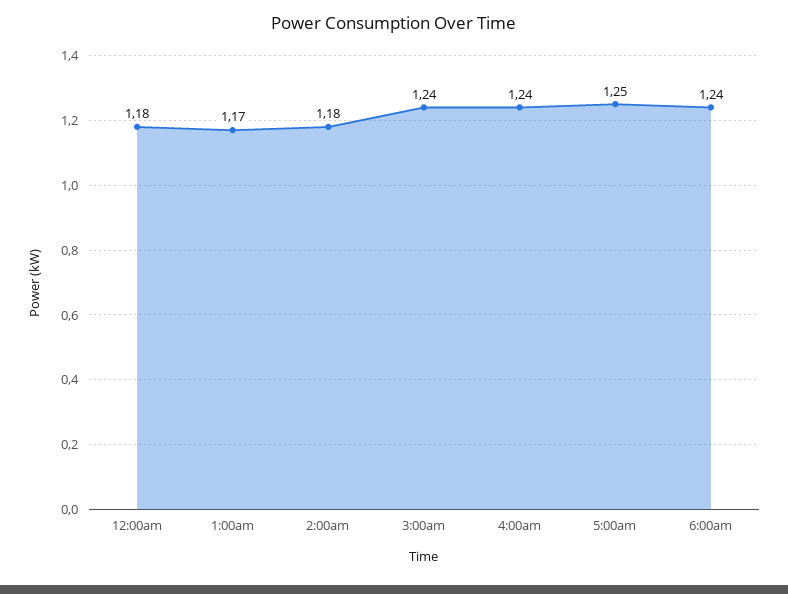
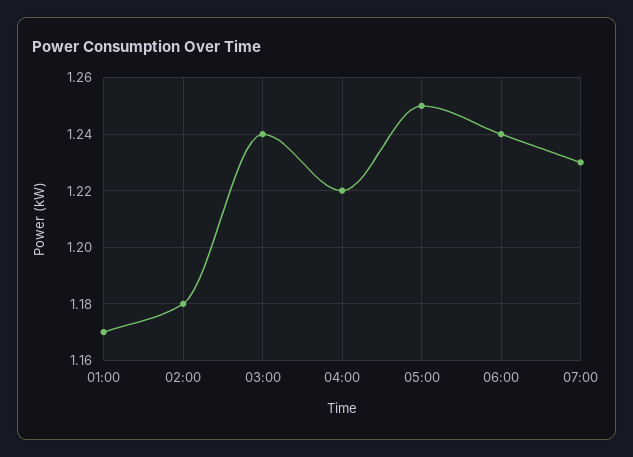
12:00am: 1.18 -> none
4:00am: 1.24 -> 1.22
07:00: none -> 1.23

